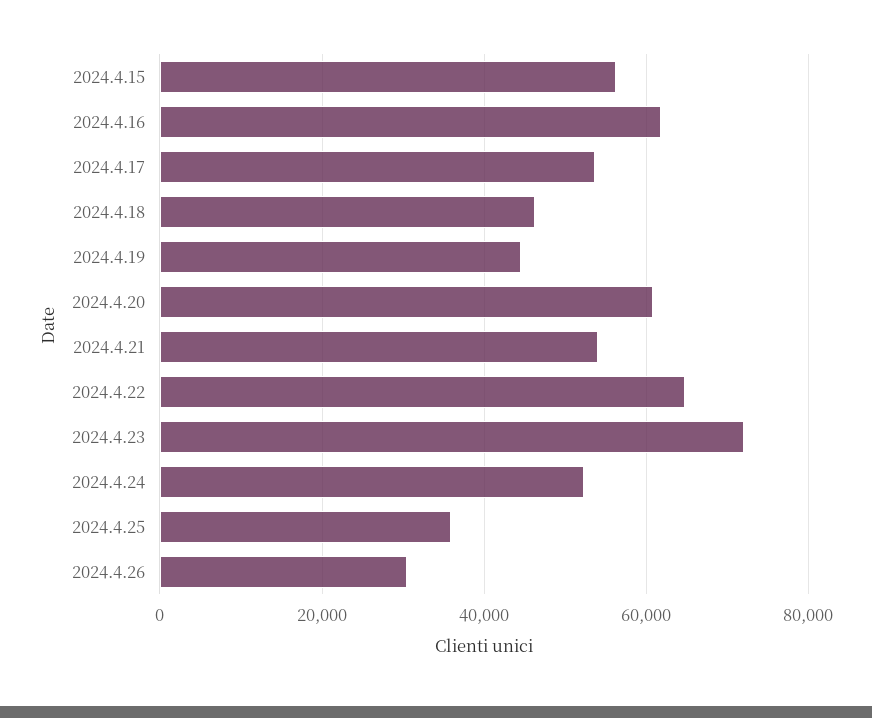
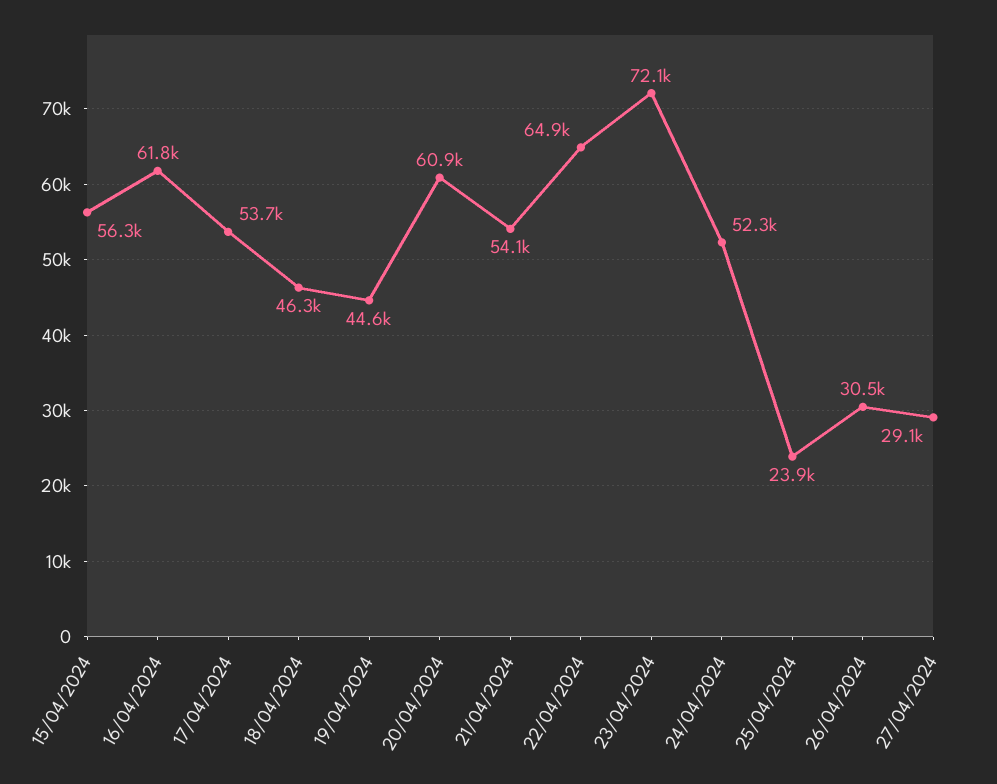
2024.4.25: 36000 -> 23900
27/04/2024: none -> 29100

